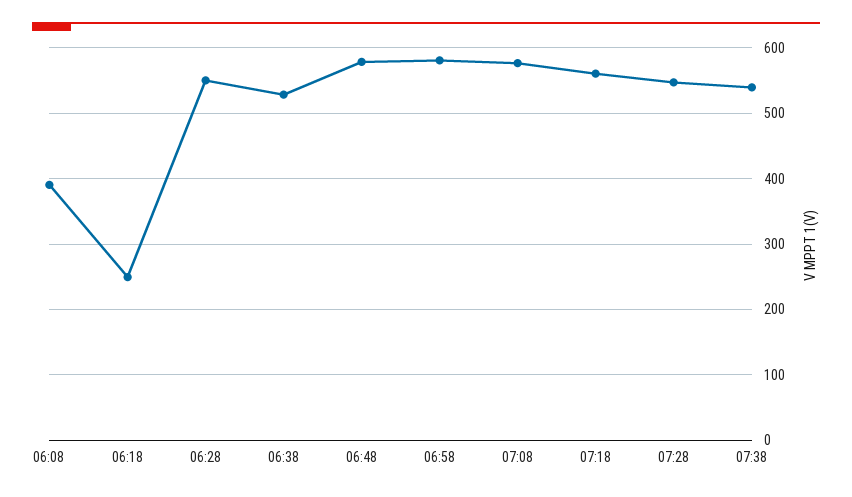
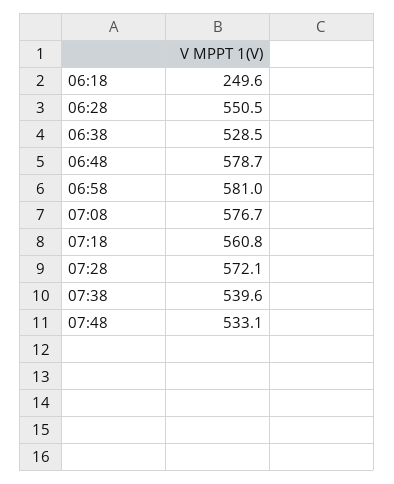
06:08: 390 -> none
07:28: 550 -> 572.1
07:48: none -> 533.1

